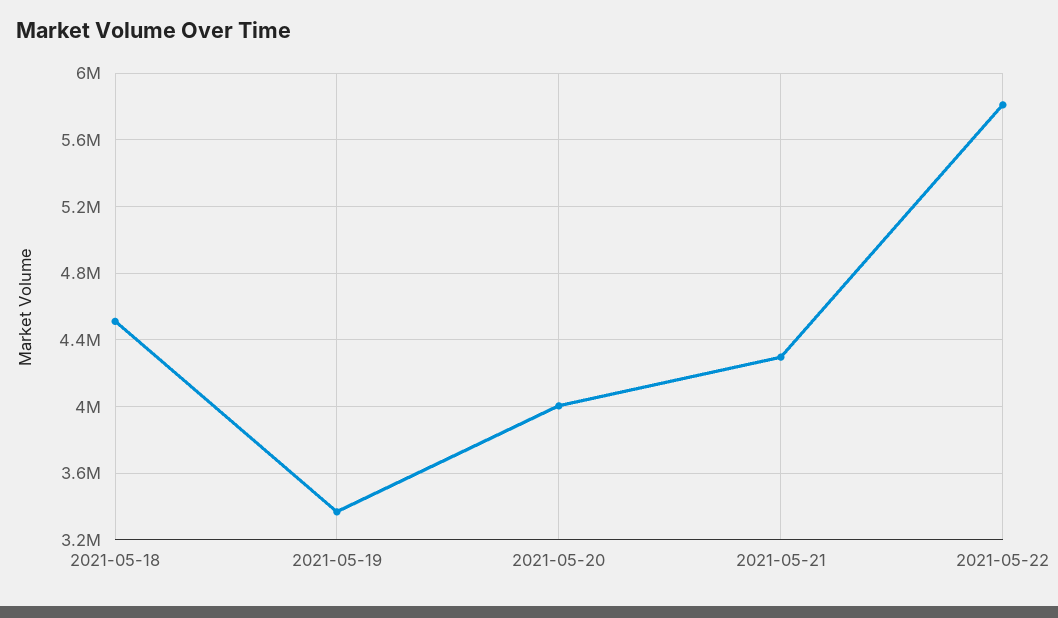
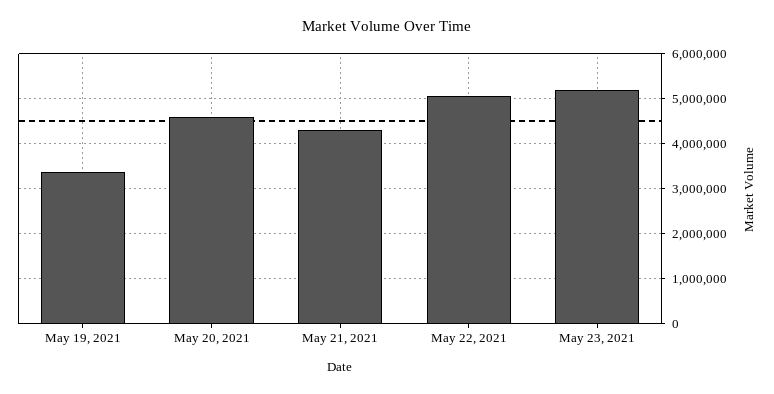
2021-05-18: 4500000 -> none
2021-05-20: 4000000 -> 4600000
2021-05-22: 5800000 -> 5000000
May 23, 2021: none -> 5200000

